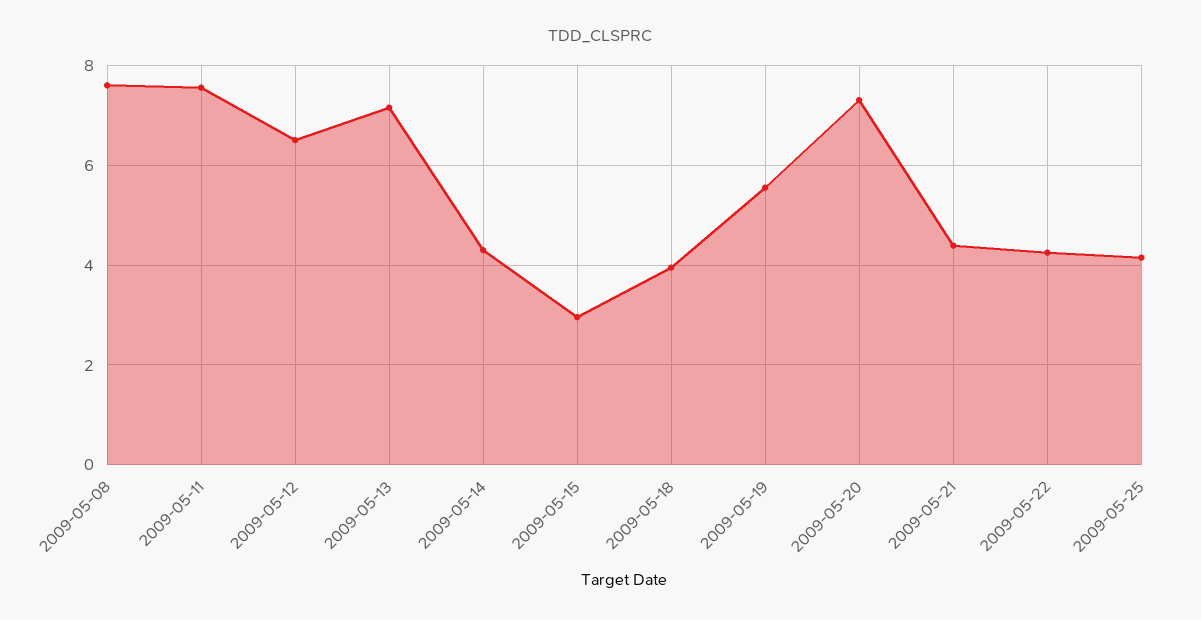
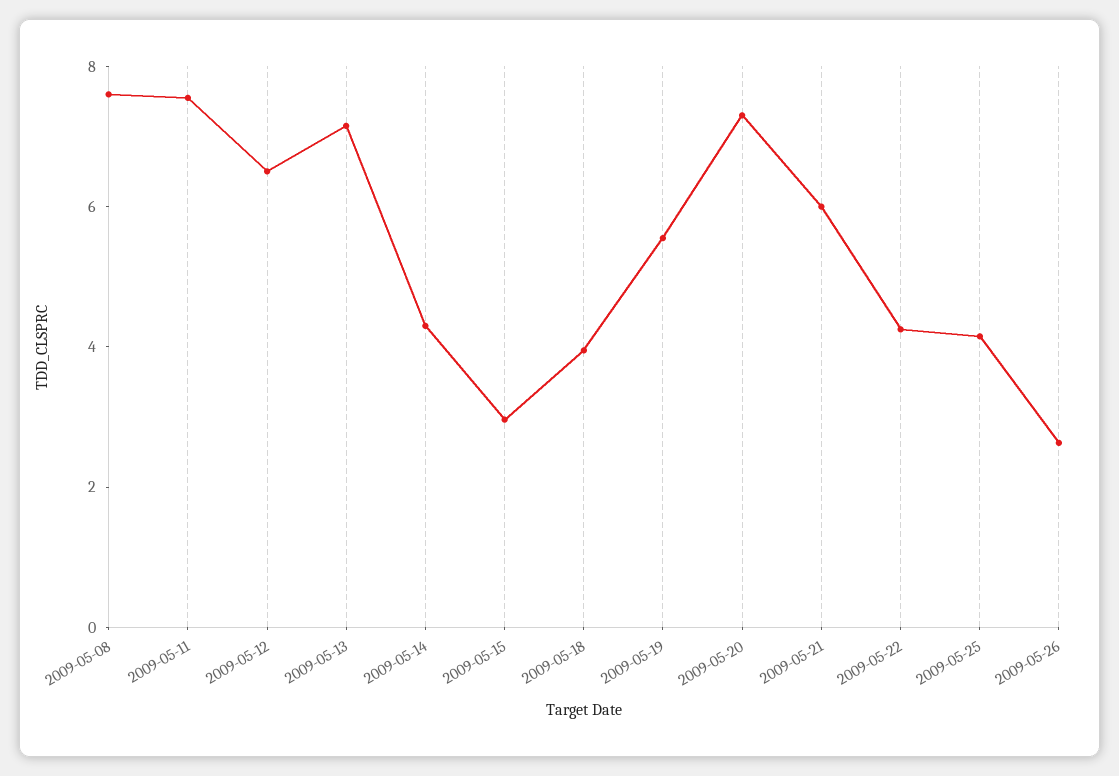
2009-05-21: 4.4 -> 6
2009-05-26: none -> 2.5

